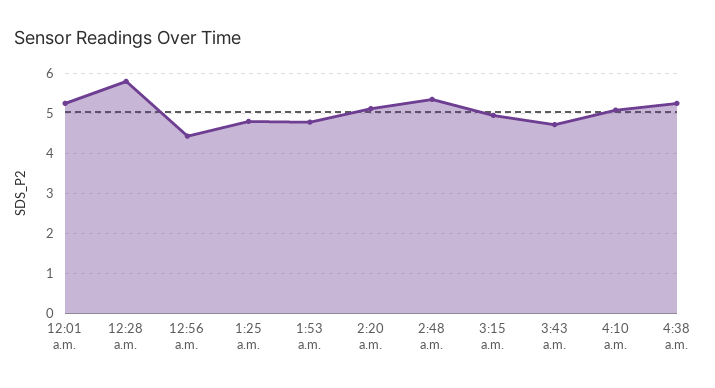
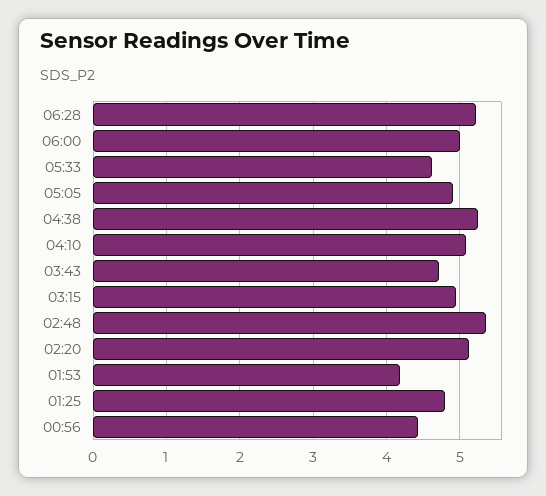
12:01 a.m.: 5.2 -> none
12:28 a.m.: 5.8 -> none
1:53 a.m.: 4.8 -> 4.2
06:28: none -> 5.2
06:00: none -> 5
05:33: none -> 4.6
05:05: none -> 4.9

